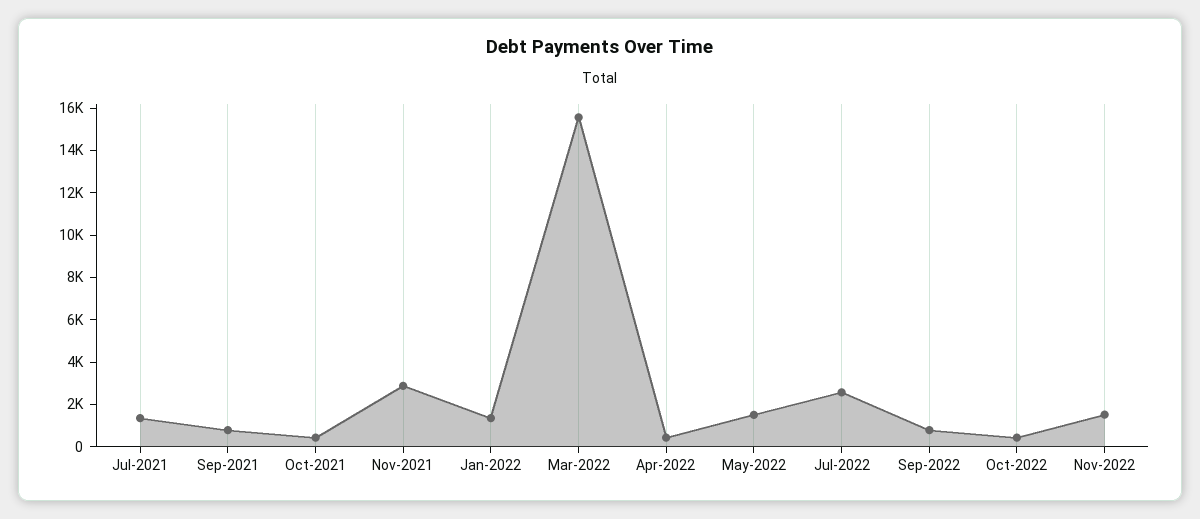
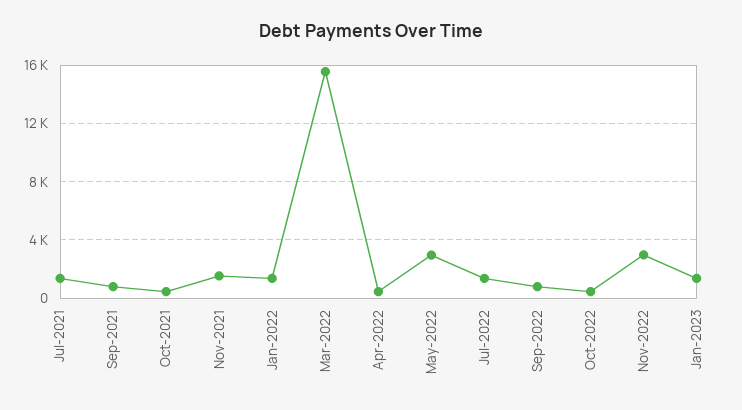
Nov-2021: 3000 -> 1500
May-2022: 1500 -> 3000
Jul-2022: 2500 -> 1500
Nov-2022: 1500 -> 3000
Jan-2023: none -> 1500

